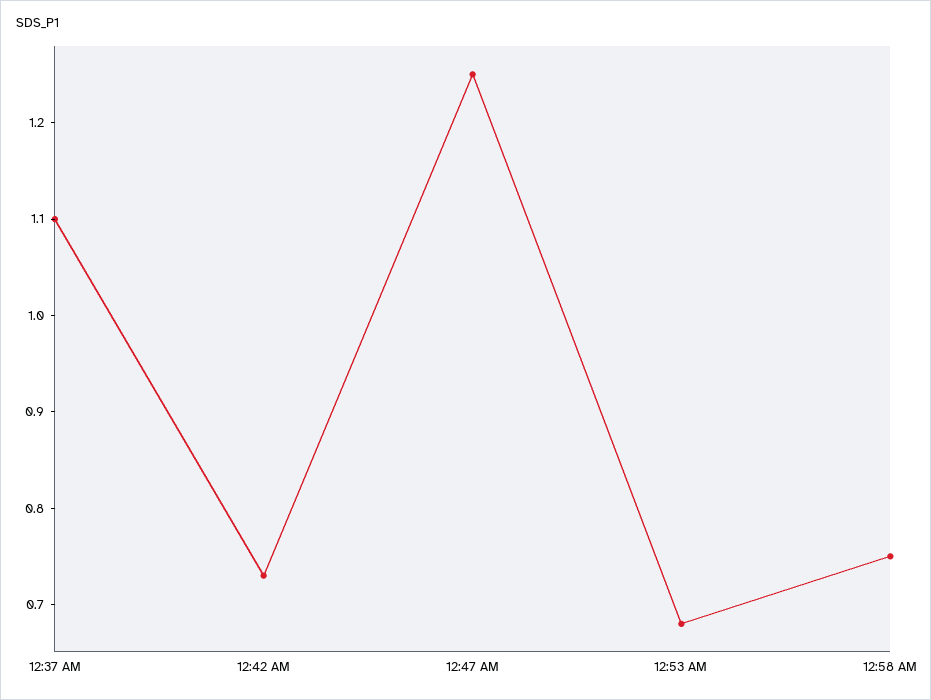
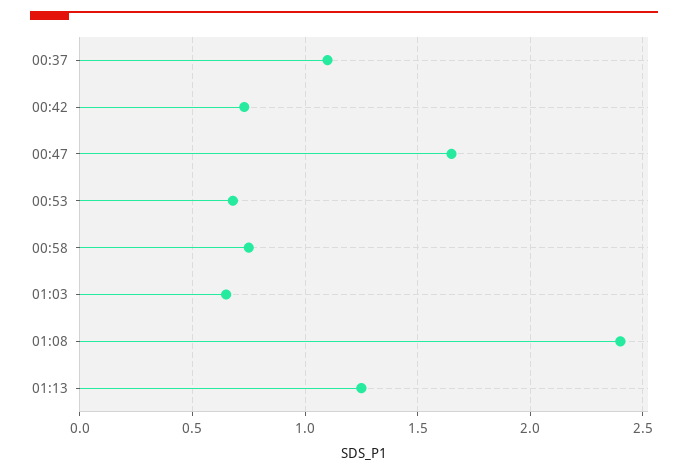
12:47 AM: 1.25 -> 1.65
01:03: none -> 0.65
01:08: none -> 2.4
01:13: none -> 1.25

